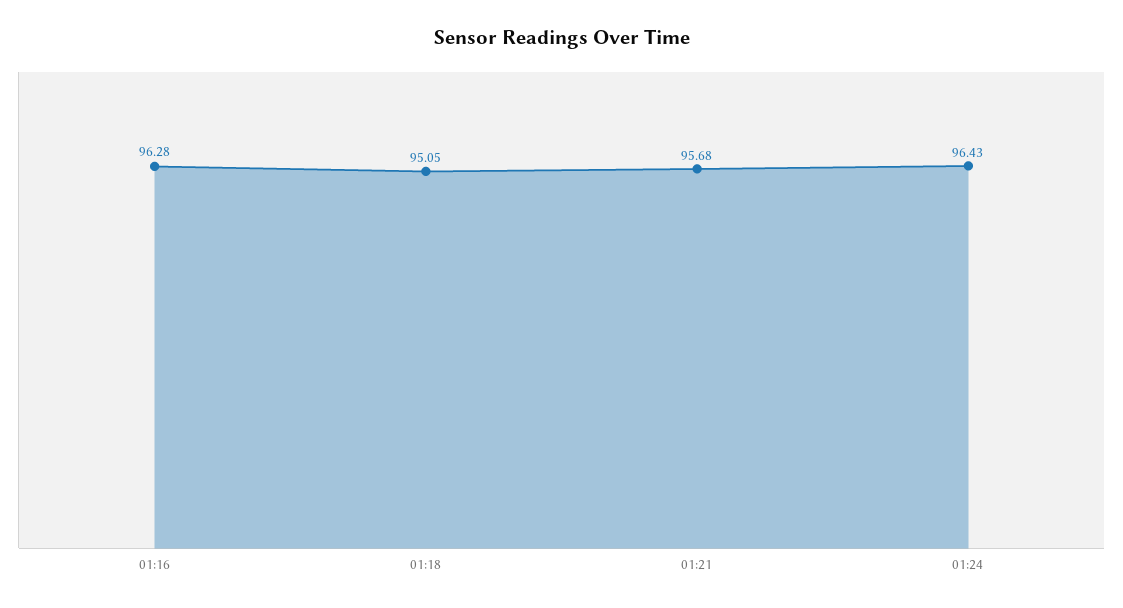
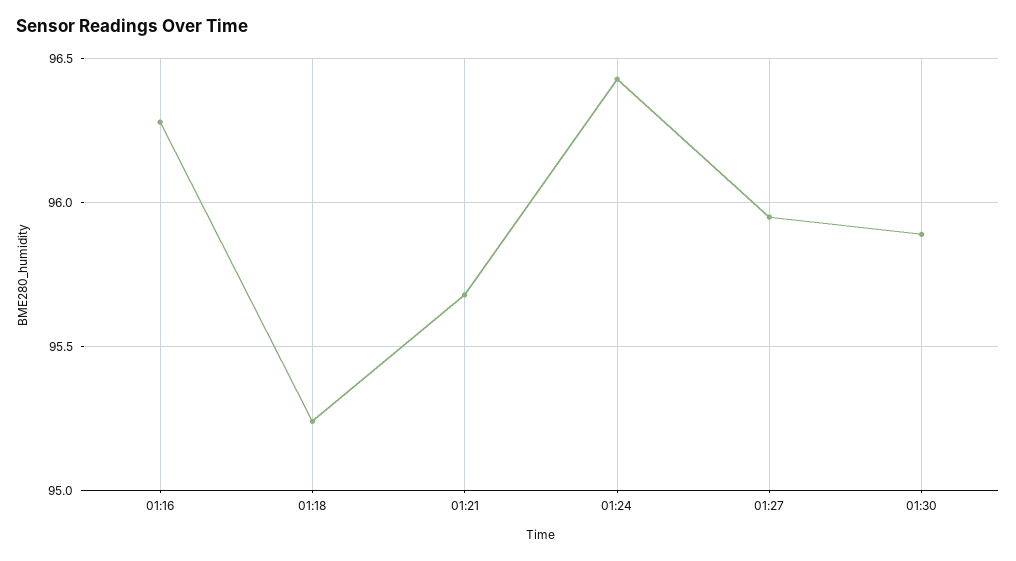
01:18: 95.05 -> 95.25
01:27: none -> 95.95
01:30: none -> 95.9

